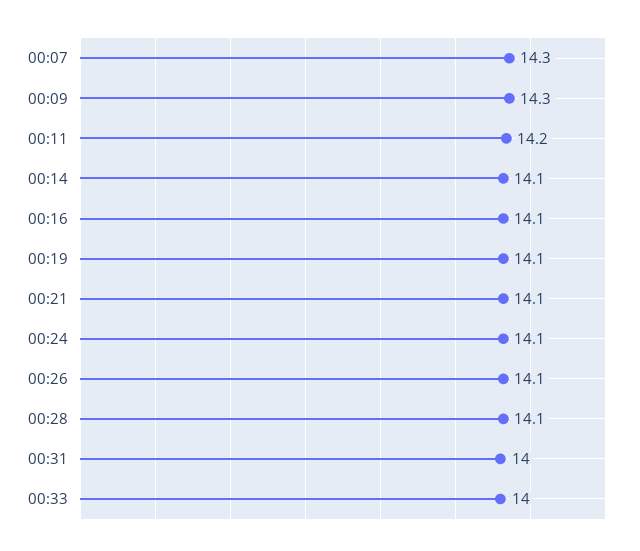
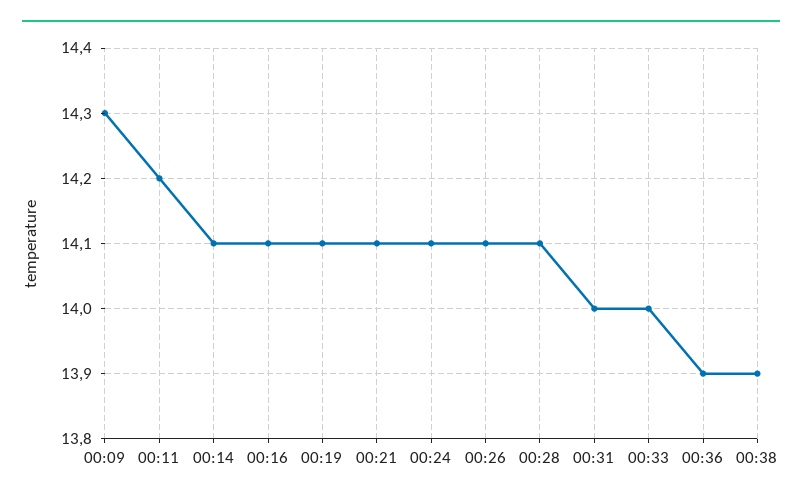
00:07: 14.3 -> none
00:36: none -> 13.9
00:38: none -> 13.9

